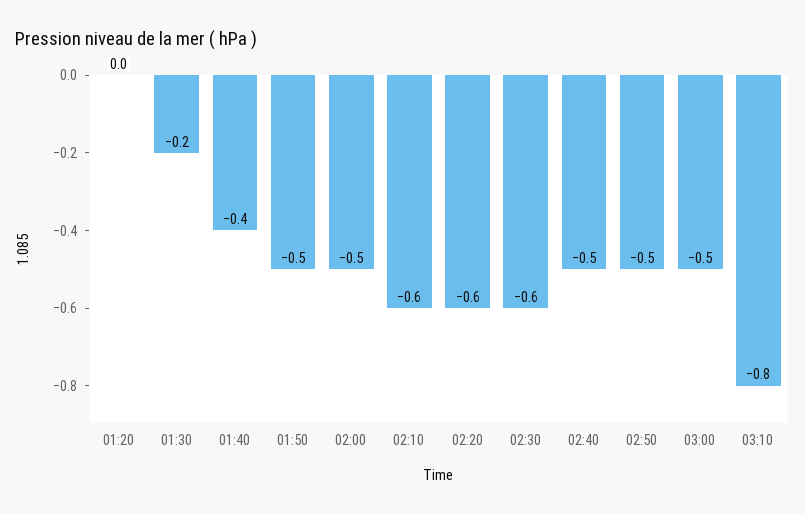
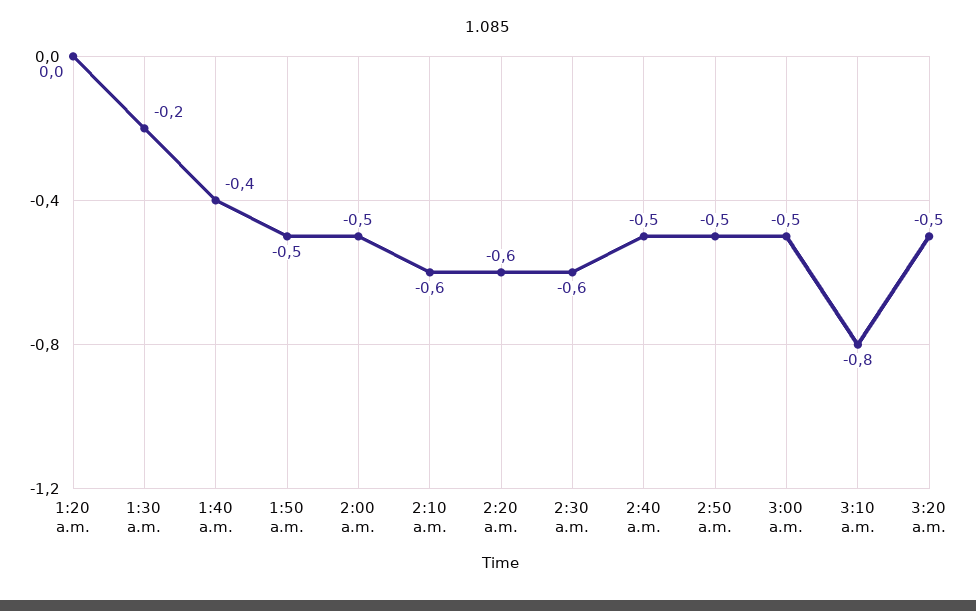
3:20 a.m.: none -> -0.5

